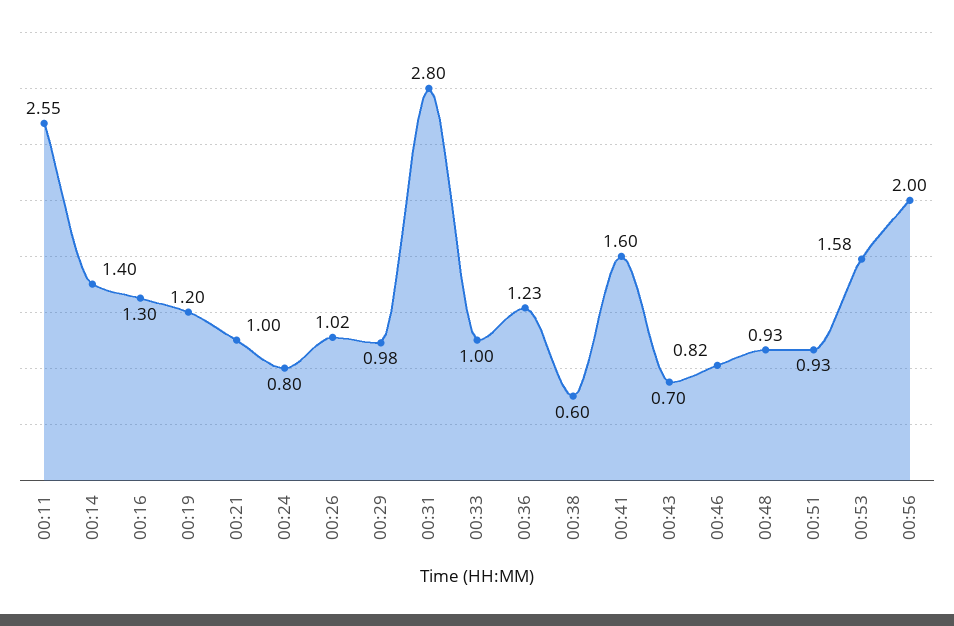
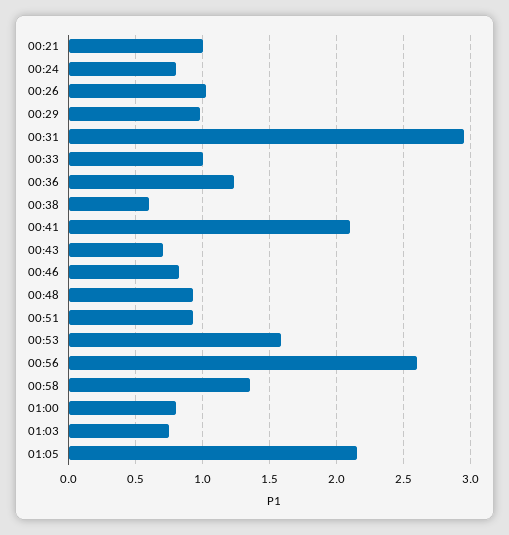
00:11: 2.55 -> none
00:14: 1.4 -> none
00:16: 1.3 -> none
00:19: 1.2 -> none
00:31: 2.8 -> 2.95
00:41: 1.6 -> 2.1
00:56: 2 -> 2.6
00:58: none -> 1.35
01:00: none -> 0.8
01:03: none -> 0.75
01:05: none -> 2.15

